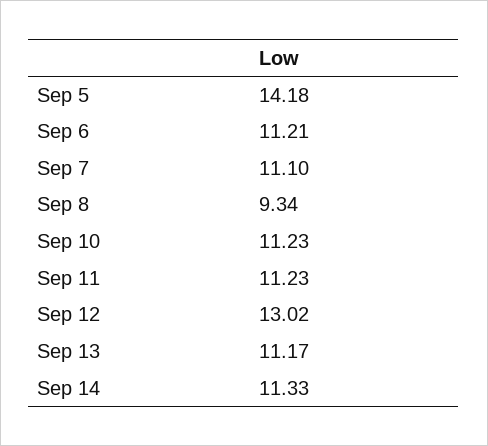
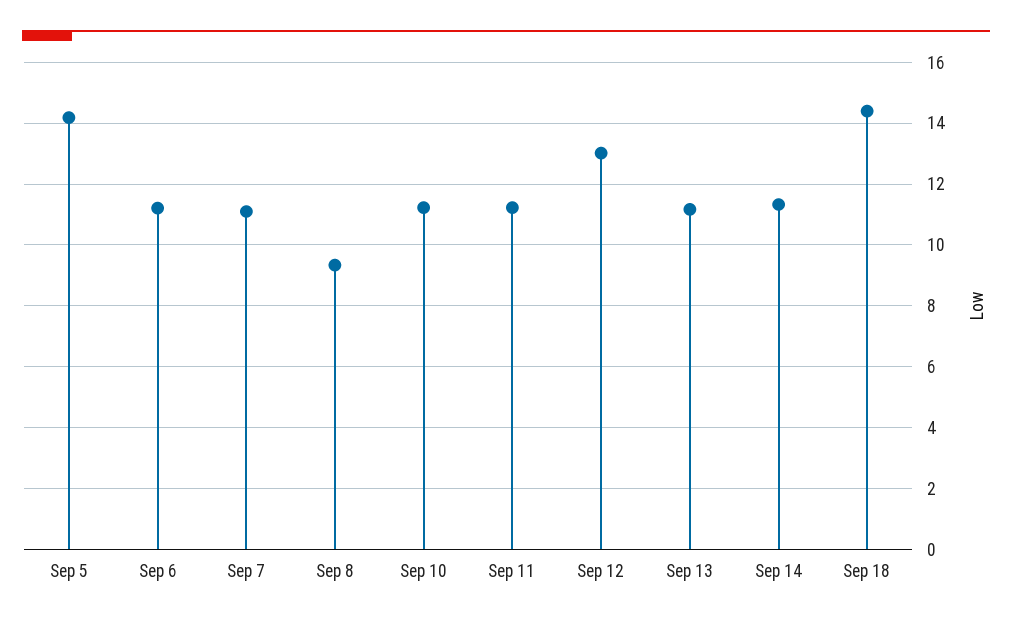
Sep 18: none -> 14.4

